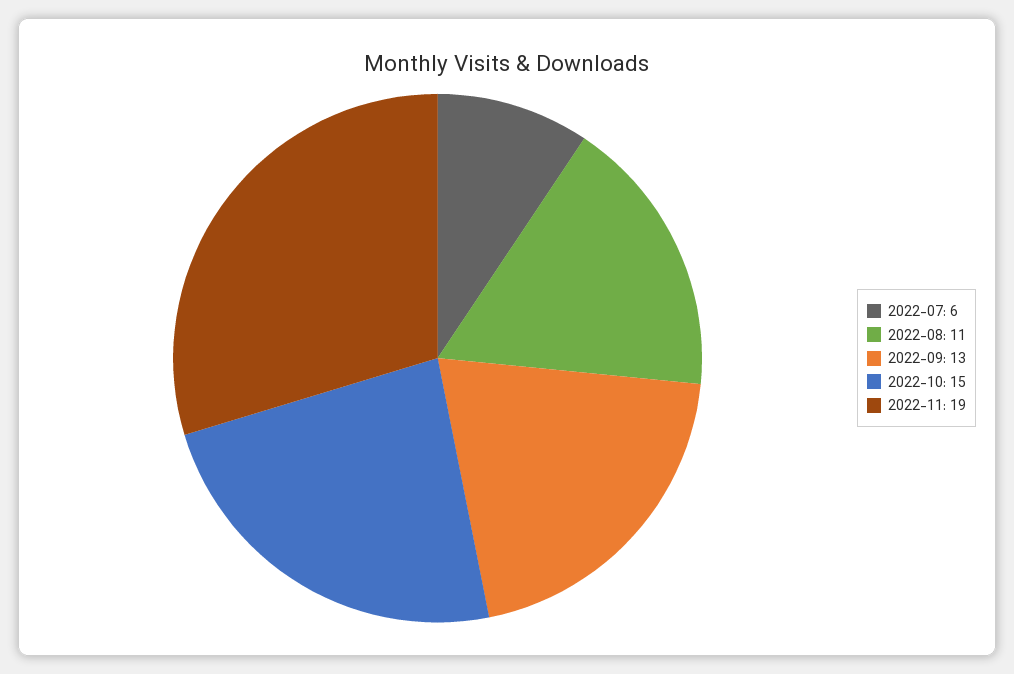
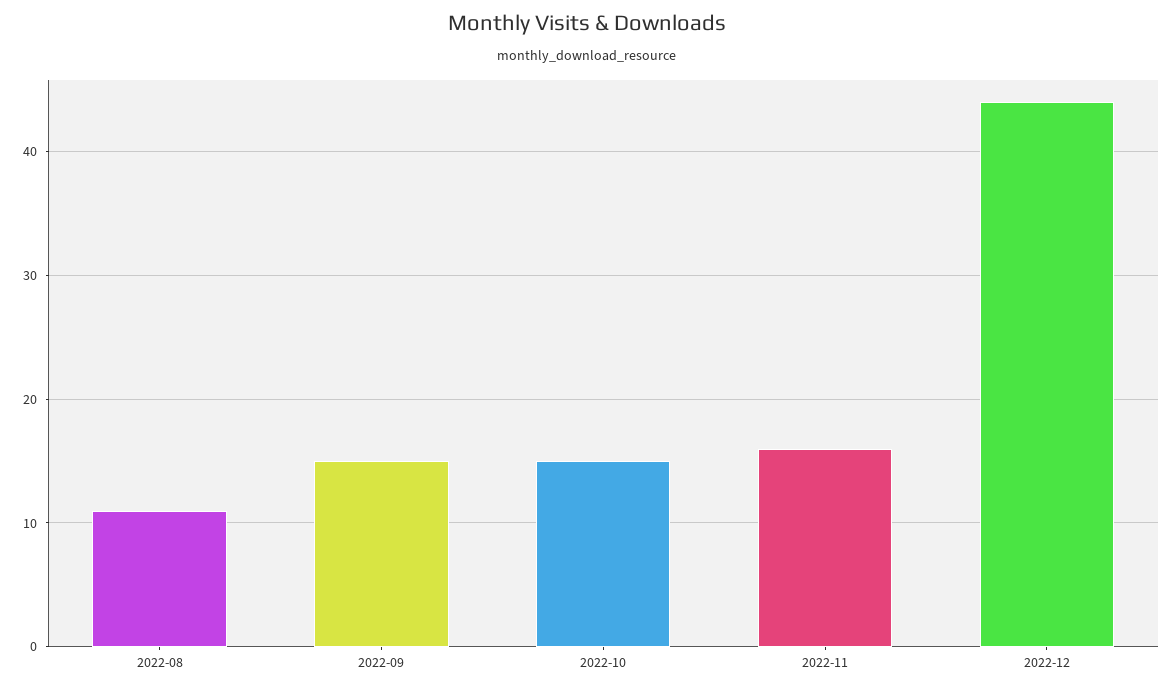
2022-07: 6 -> none
2022-09: 13 -> 15
2022-11: 19 -> 16
2022-12: none -> 44

